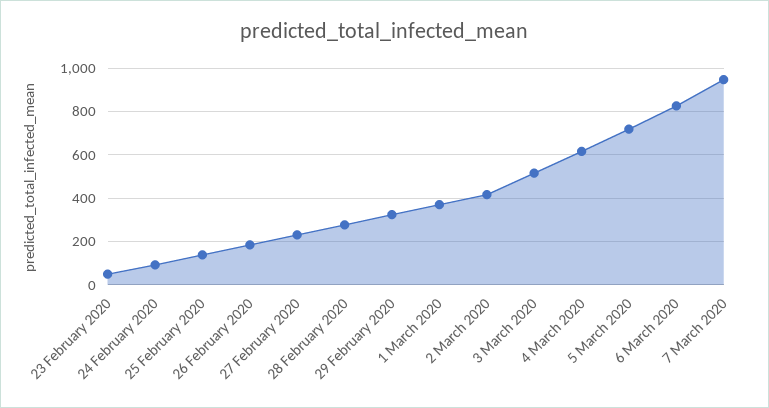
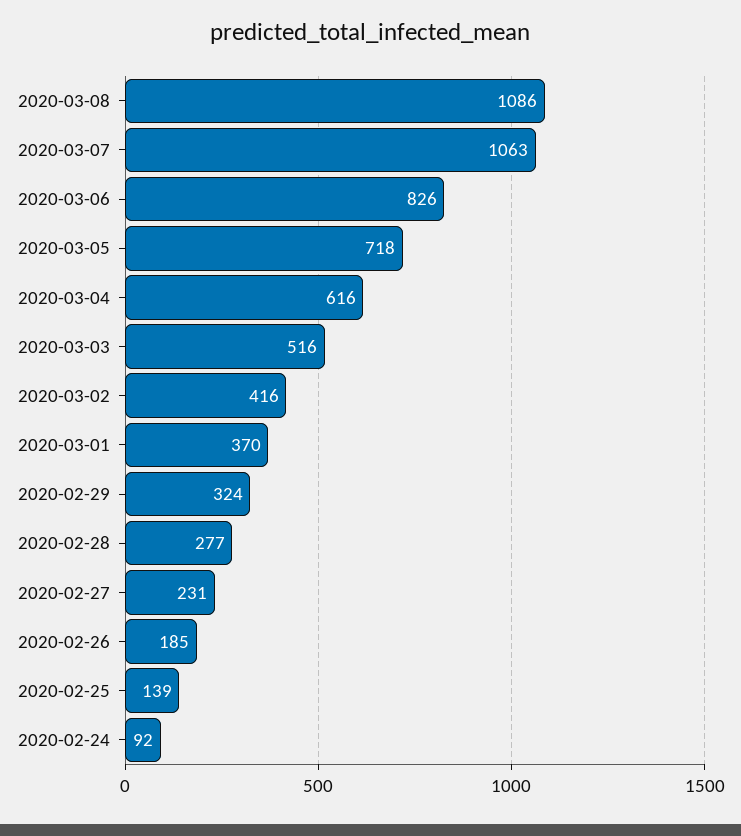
23 February 2020: 50 -> none
7 March 2020: 950 -> 1063
2020-03-08: none -> 1086

